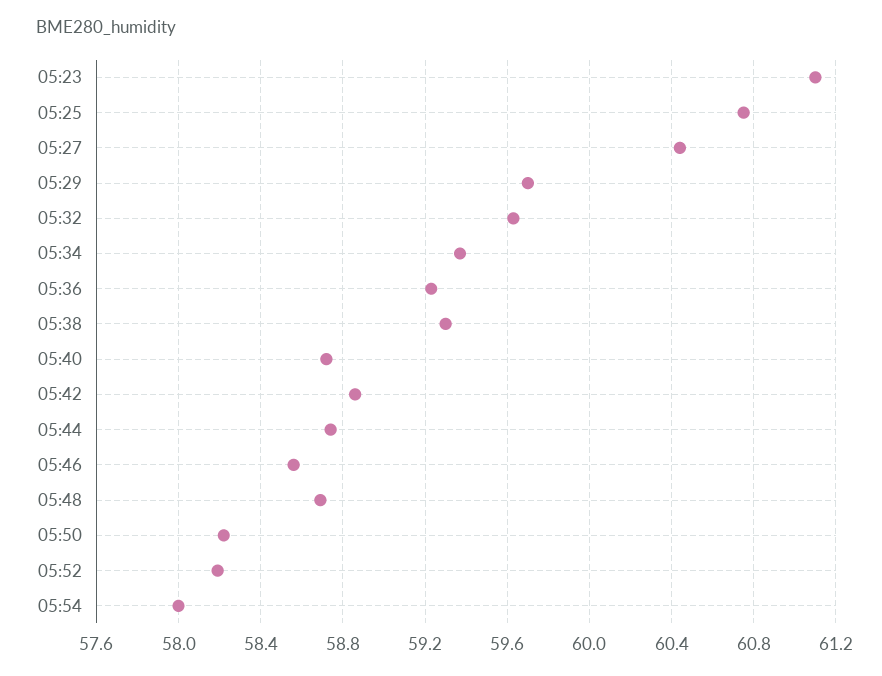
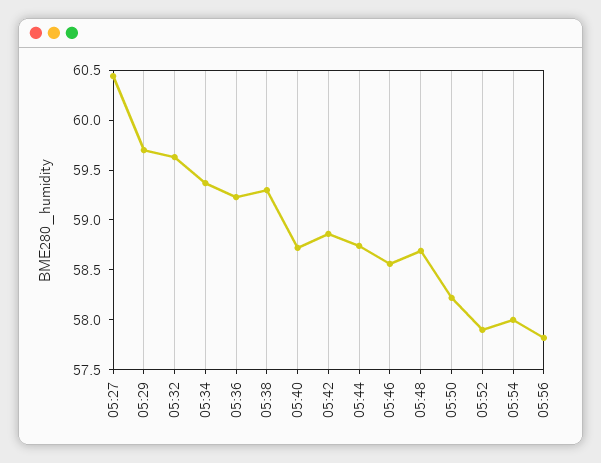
05:23: 61.1 -> none
05:25: 60.75 -> none
05:52: 58.2 -> 57.9
05:56: none -> 57.8

